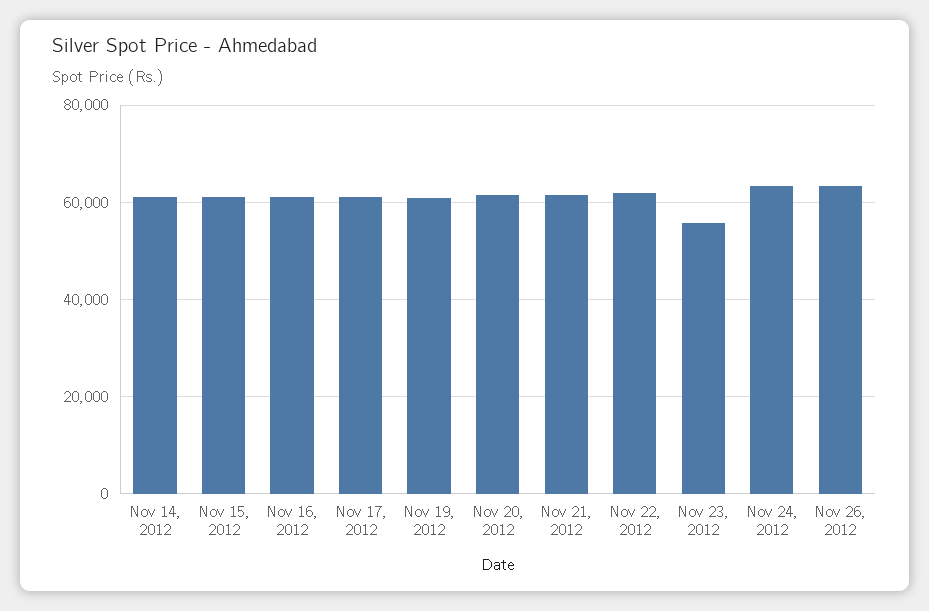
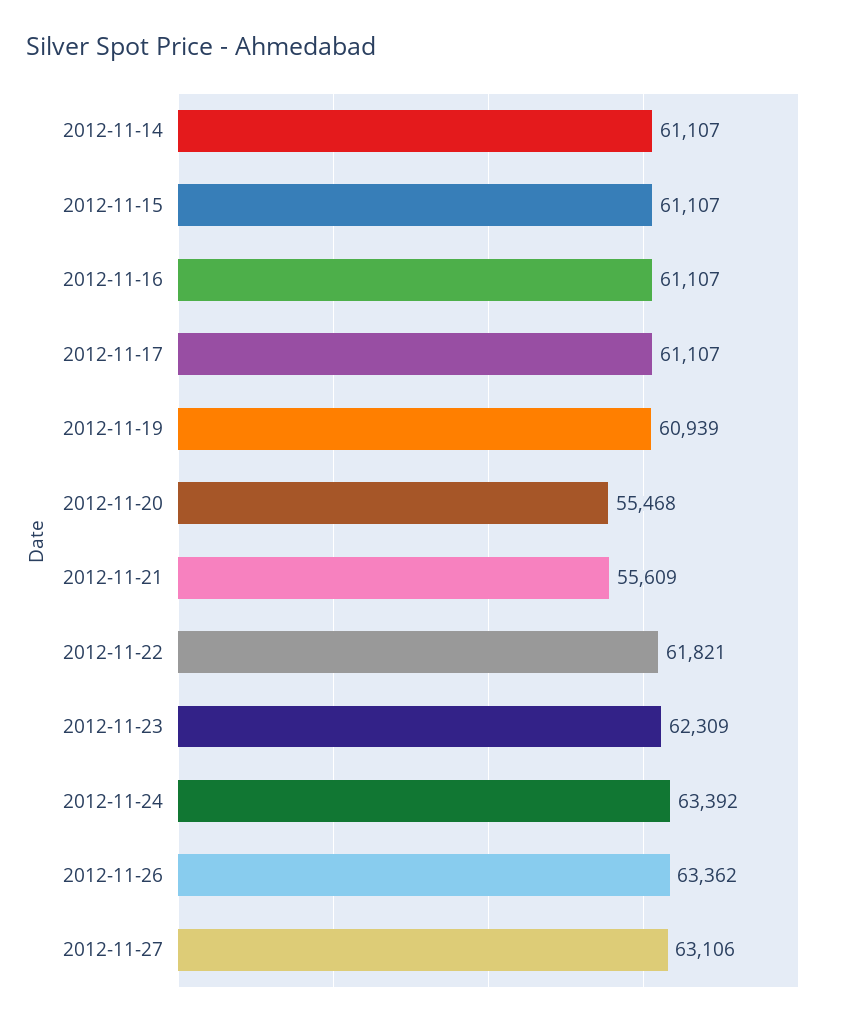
Nov 20, 2012: 62000 -> 55468
Nov 21, 2012: 62000 -> 55609
Nov 23, 2012: 56000 -> 62309
2012-11-27: none -> 63106

